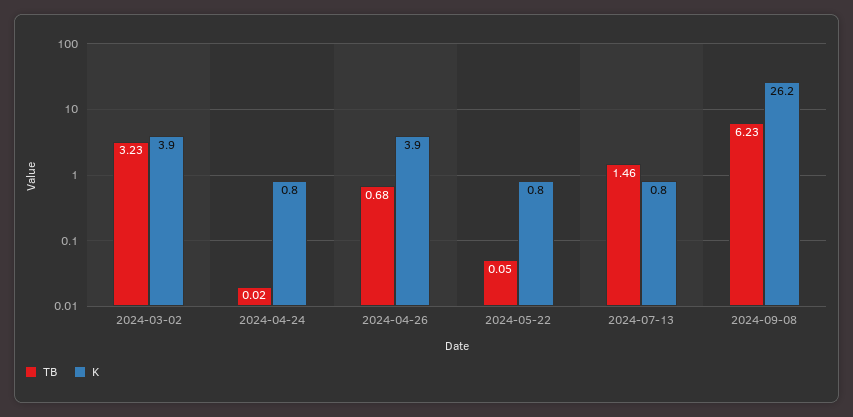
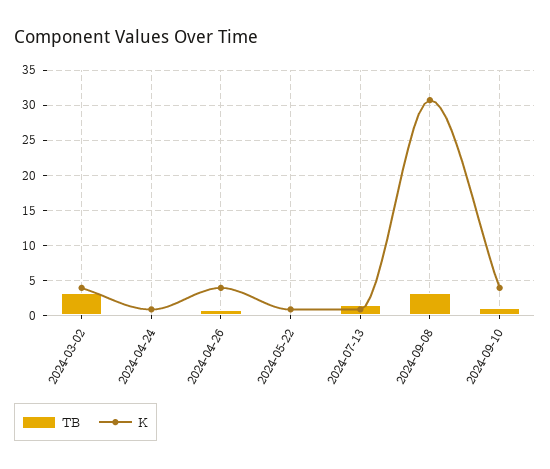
TB, 2024-09-08: 6.23 -> 3
K, 2024-09-08: 26.2 -> 31
TB, 2024-09-10: none -> 1
K, 2024-09-10: none -> 4

